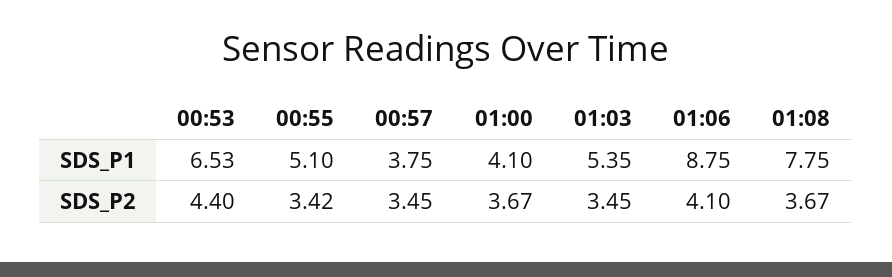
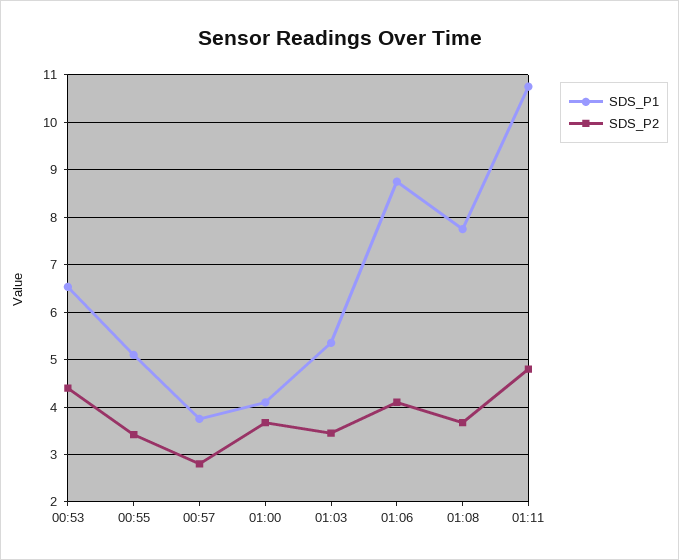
SDS_P2, 00:57: 3.45 -> 2.8
SDS_P1, 01:11: none -> 10.8
SDS_P2, 01:11: none -> 4.8

